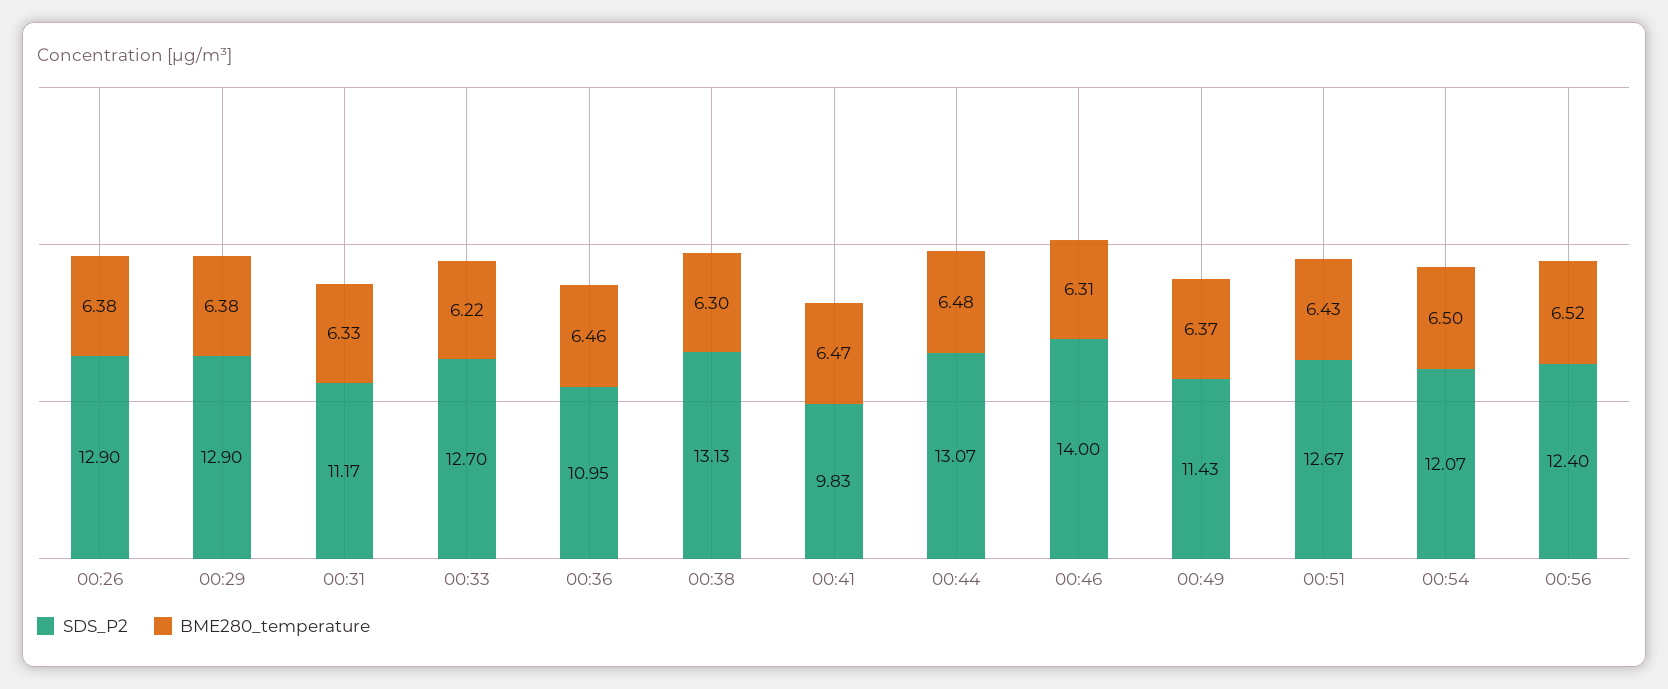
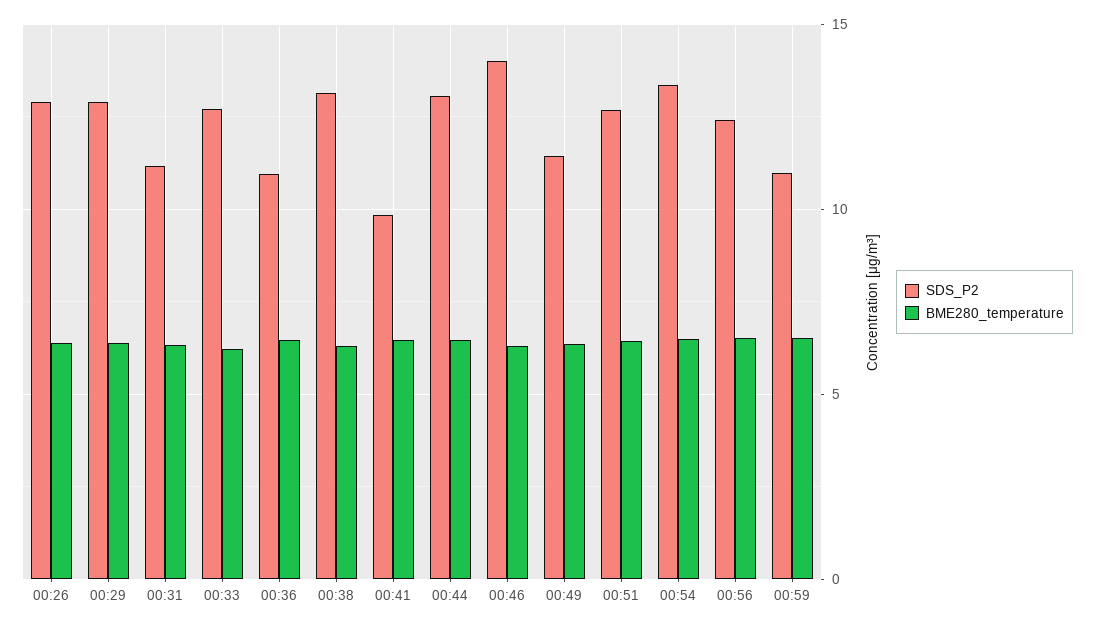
SDS_P2, 00:54: 12.07 -> 13.5
SDS_P2, 00:59: none -> 11
BME280_temperature, 00:59: none -> 6.5

